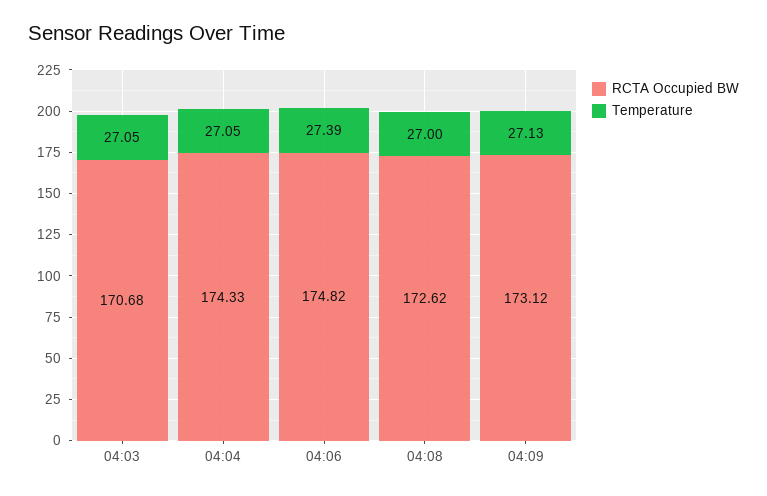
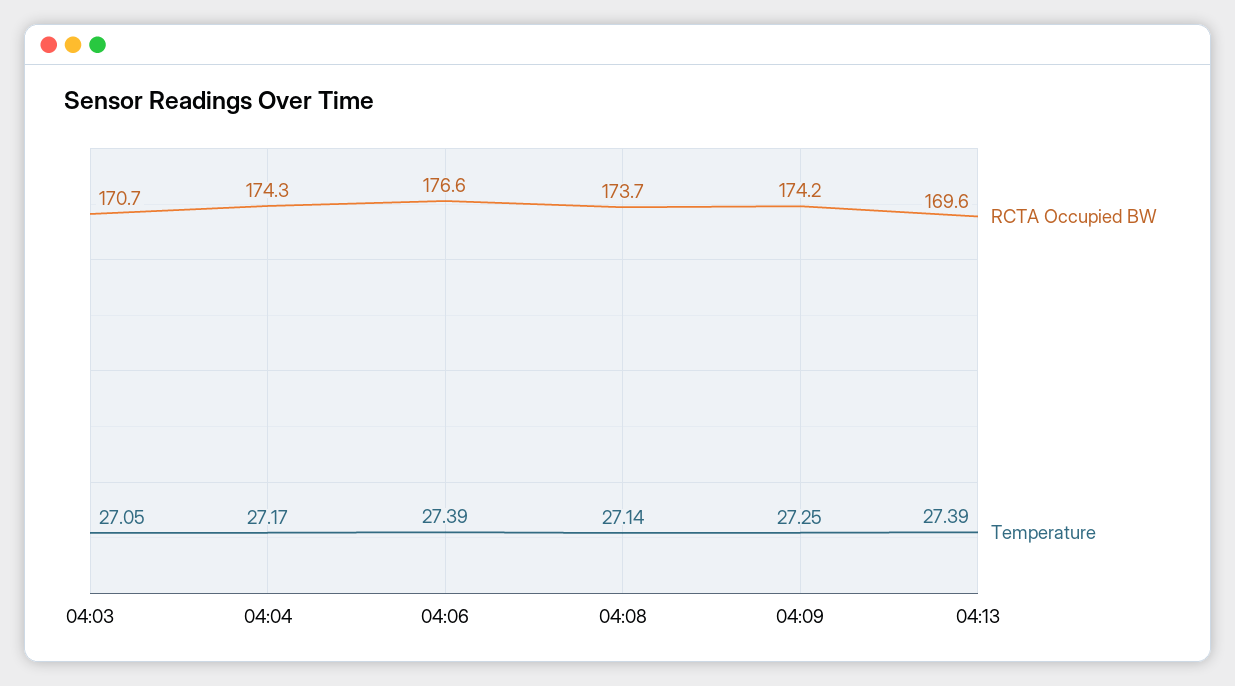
Temperature, 04:04: 27.05 -> 27.17
RCTA Occupied BW, 04:06: 174.82 -> 176.6
RCTA Occupied BW, 04:08: 172.62 -> 173.7
Temperature, 04:08: 27 -> 27.14
RCTA Occupied BW, 04:09: 173.12 -> 174.2
Temperature, 04:09: 27.13 -> 27.25
RCTA Occupied BW, 04:13: none -> 169.6
Temperature, 04:13: none -> 27.39

